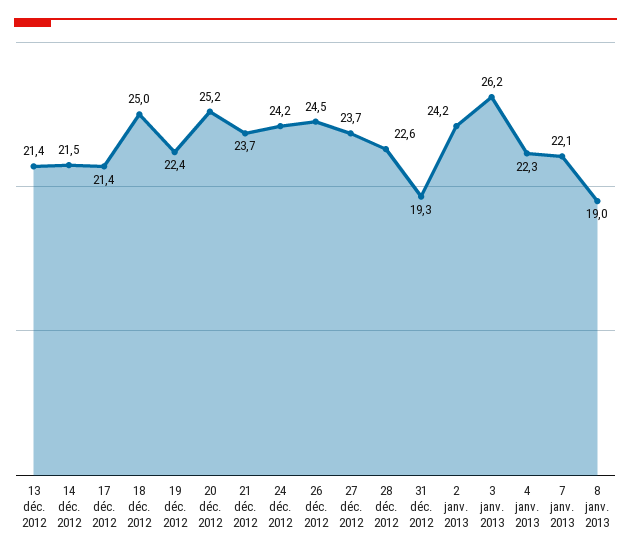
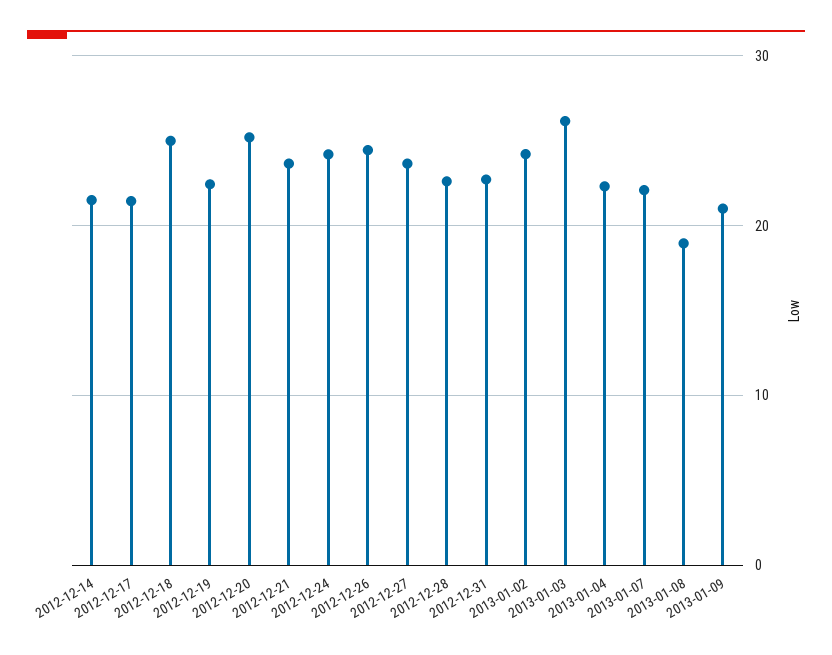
13 déc. 2012: 21.4 -> none
31 déc. 2012: 19.3 -> 23
2013-01-09: none -> 21

